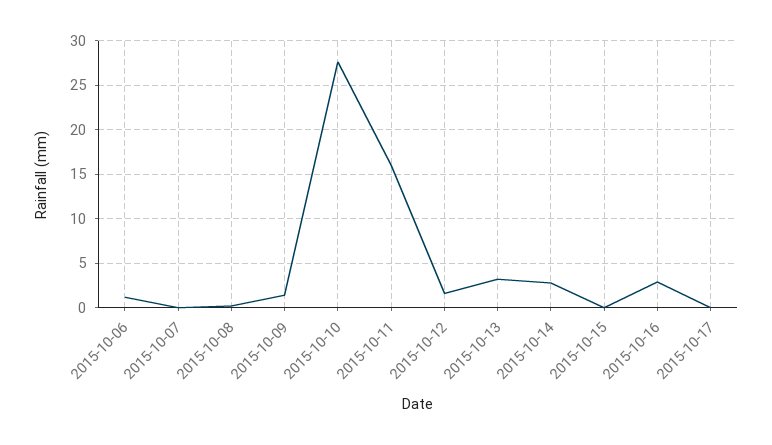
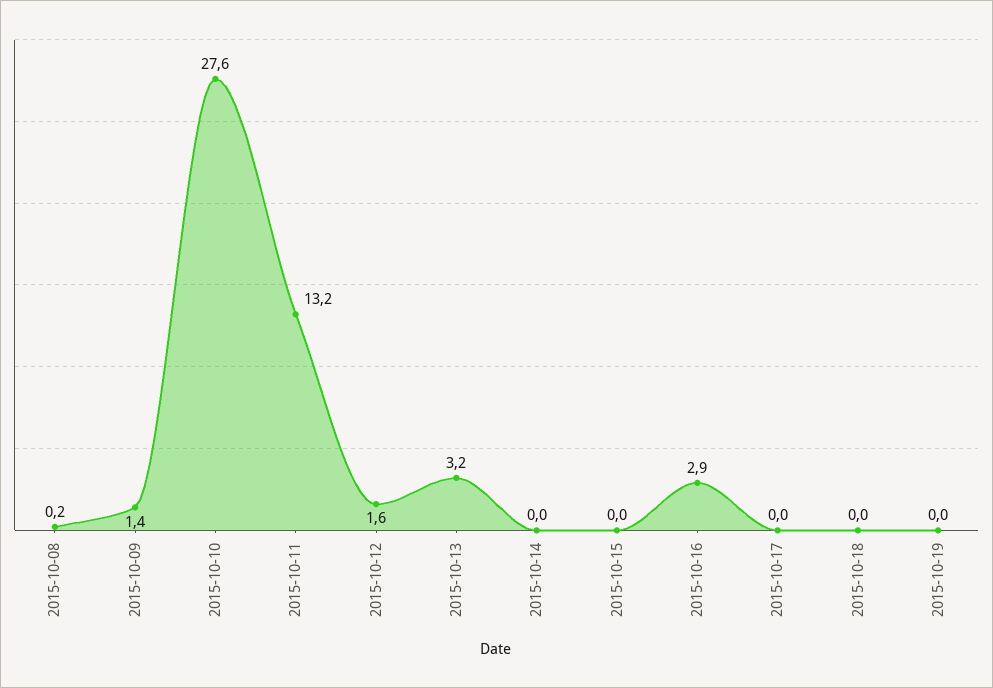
2015-10-06: 1 -> none
2015-10-07: 0 -> none
2015-10-11: 16 -> 13.2
2015-10-14: 3 -> 0
2015-10-18: none -> 0
2015-10-19: none -> 0

